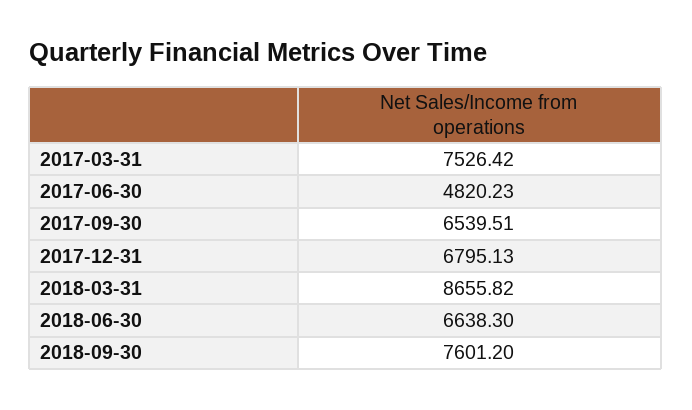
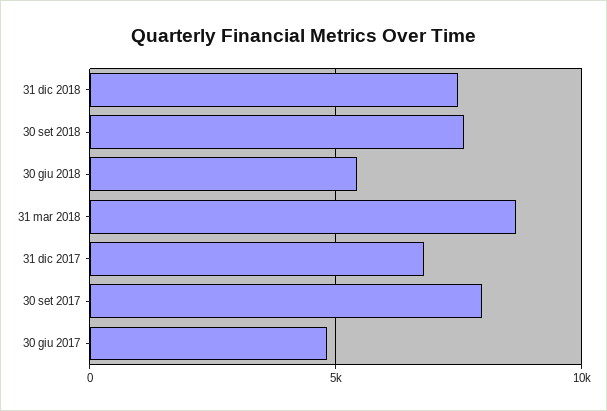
2017-03-31: 7526.42 -> none
2017-09-30: 6539.51 -> 8000
2018-06-30: 6638.3 -> 5500
31 dic 2018: none -> 7500

